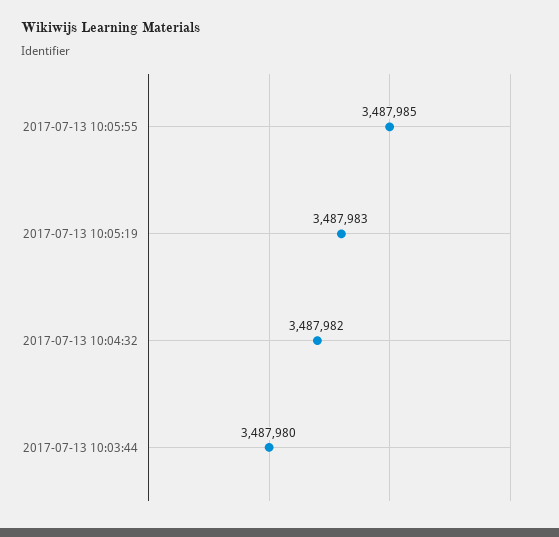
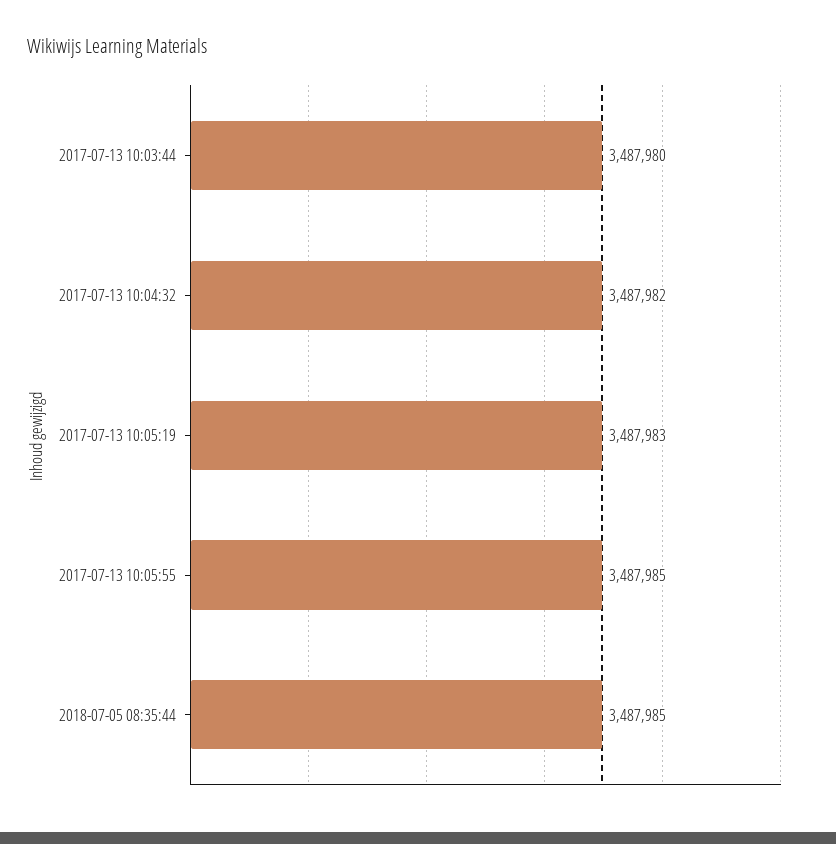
2018-07-05 08:35:44: none -> 3487985

